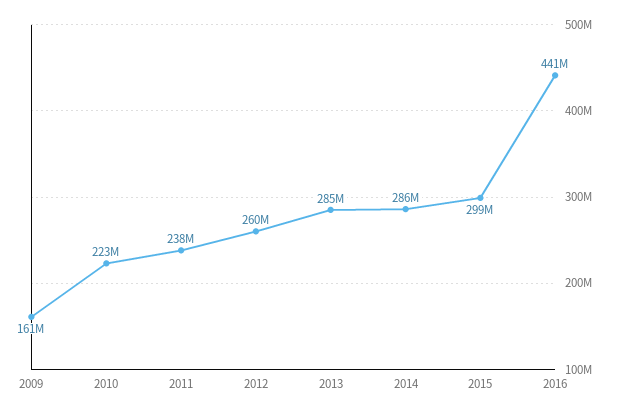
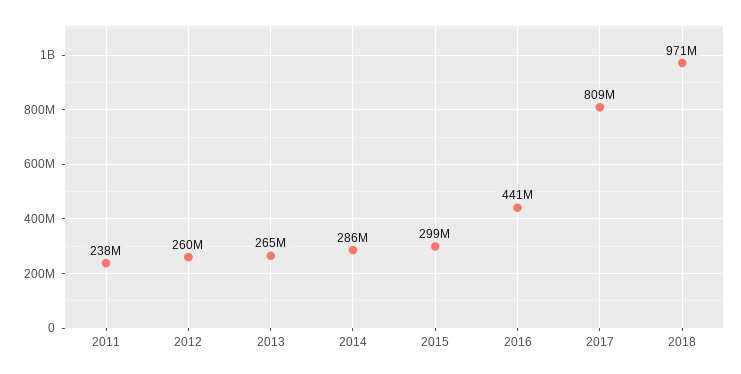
2009: 161000000 -> none
2010: 223000000 -> none
2013: 285000000 -> 265000000
2017: none -> 809000000
2018: none -> 971000000

